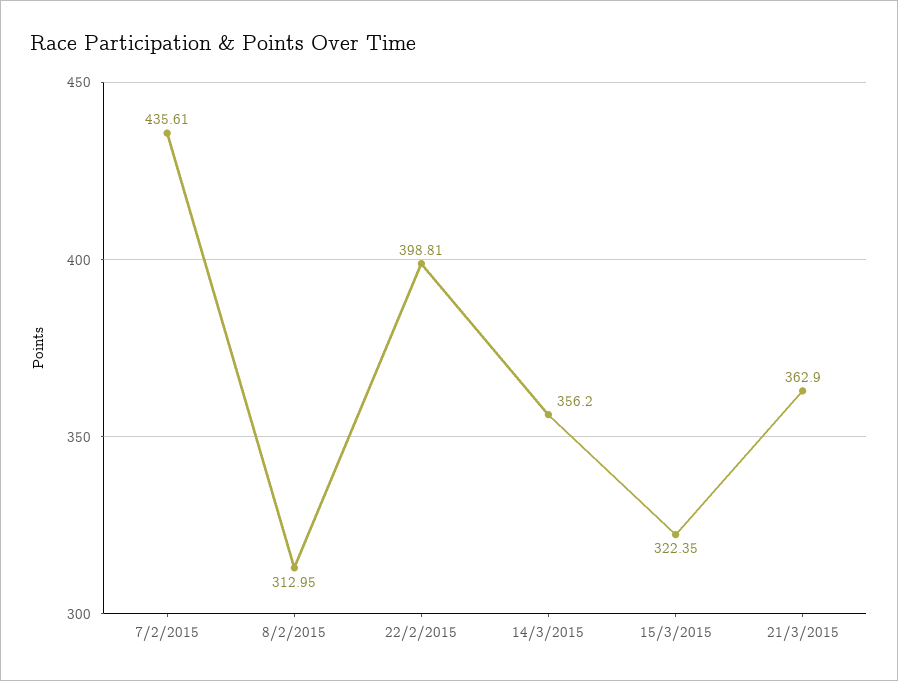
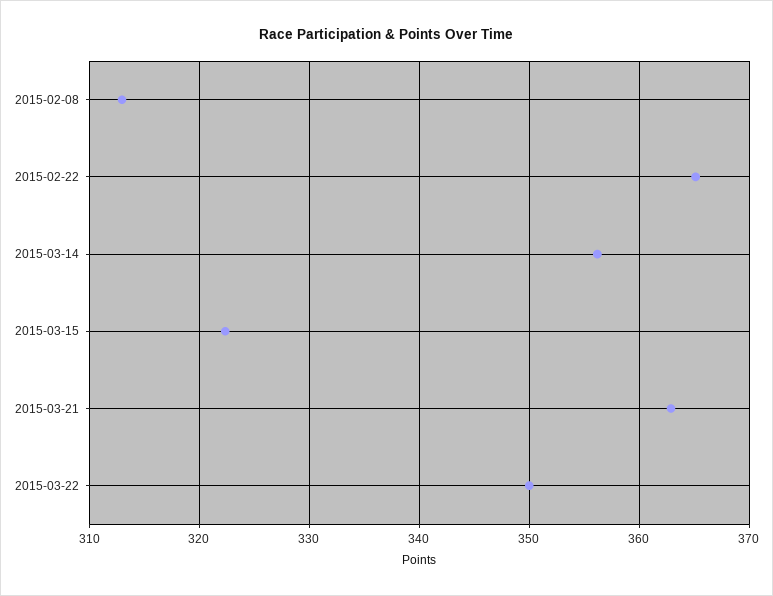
7/2/2015: 435.61 -> none
22/2/2015: 398.81 -> 365
2015-03-22: none -> 350

